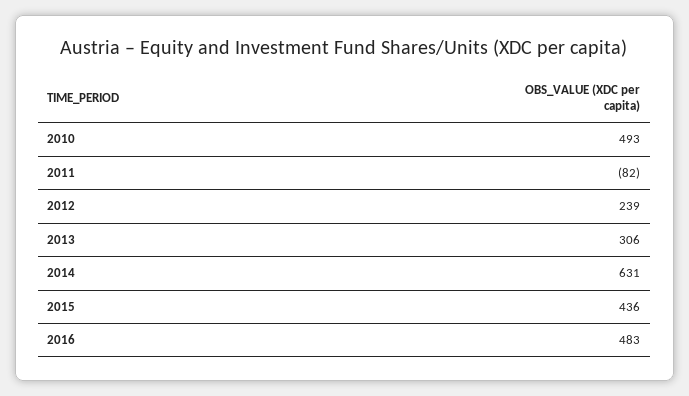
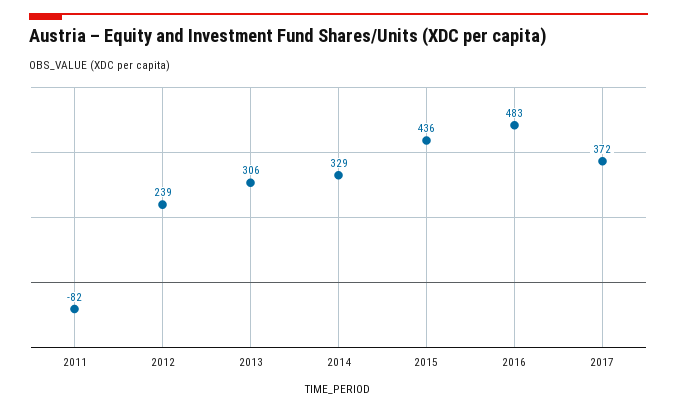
2010: 493 -> none
2014: 631 -> 329
2017: none -> 372

